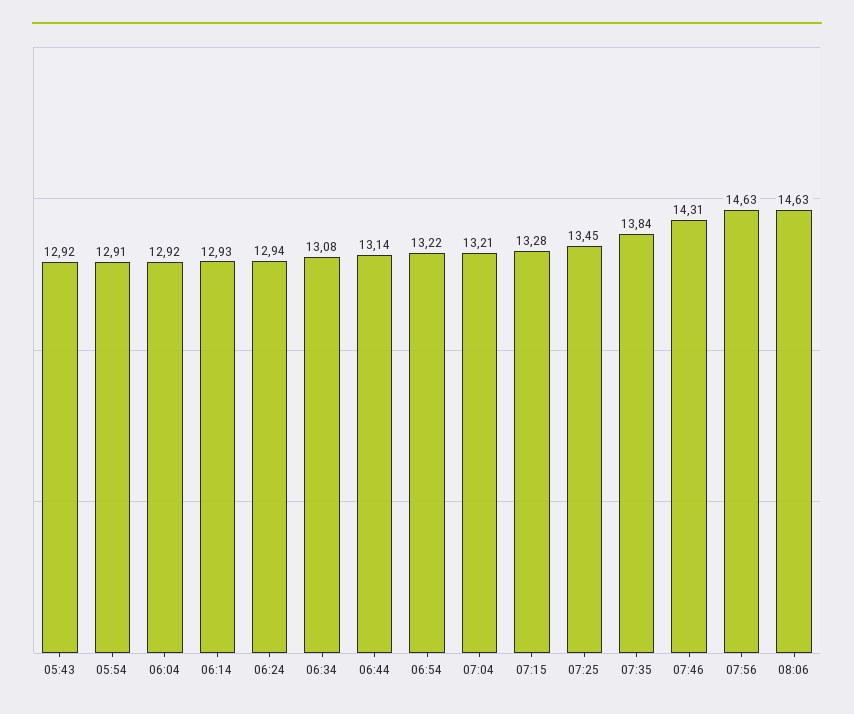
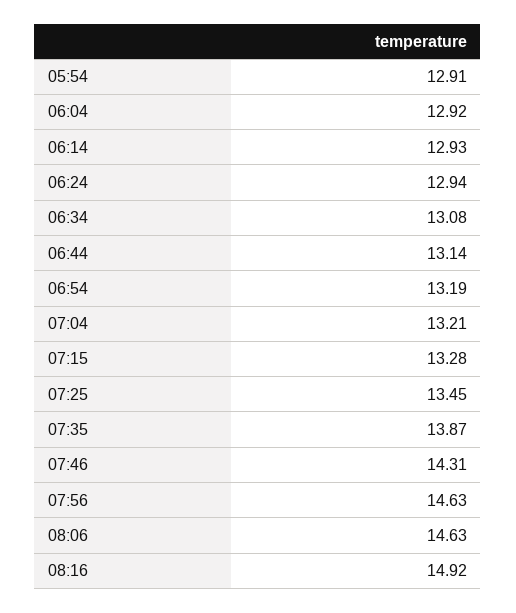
05:43: 12.92 -> none
06:54: 13.22 -> 13.19
07:35: 13.84 -> 13.87
08:16: none -> 14.92

